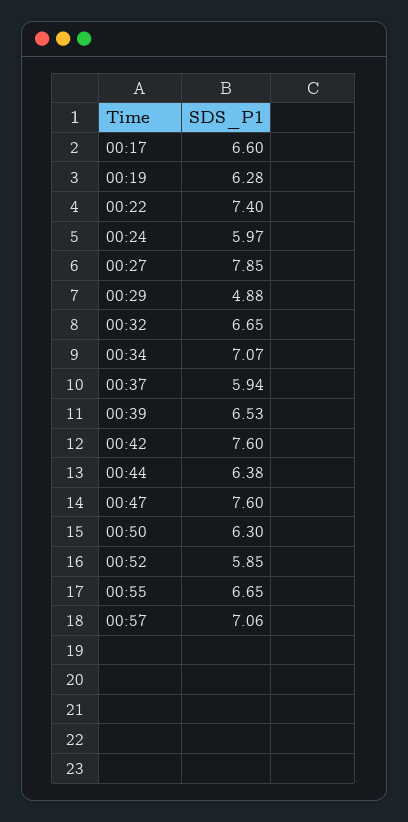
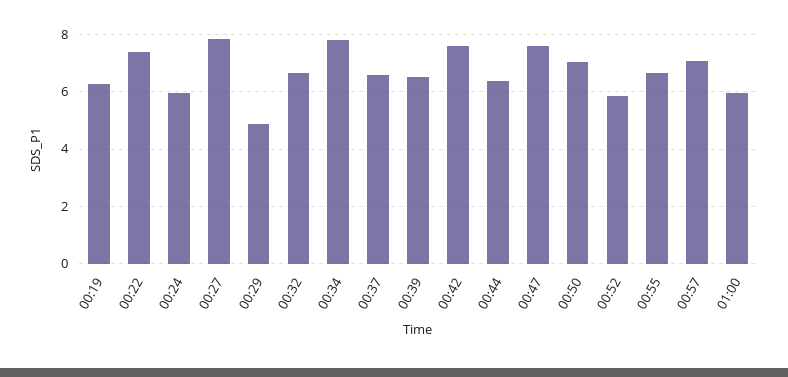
00:17: 6.6 -> none
00:34: 7.07 -> 7.75
00:37: 5.94 -> 6.5
00:50: 6.3 -> 7
01:00: none -> 6

